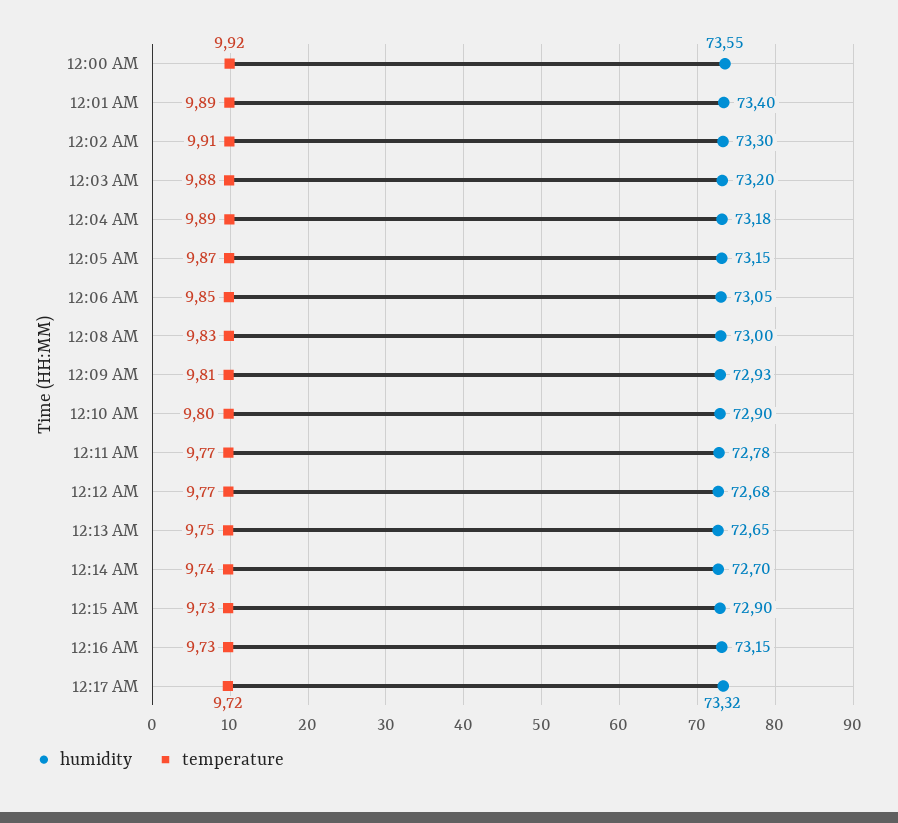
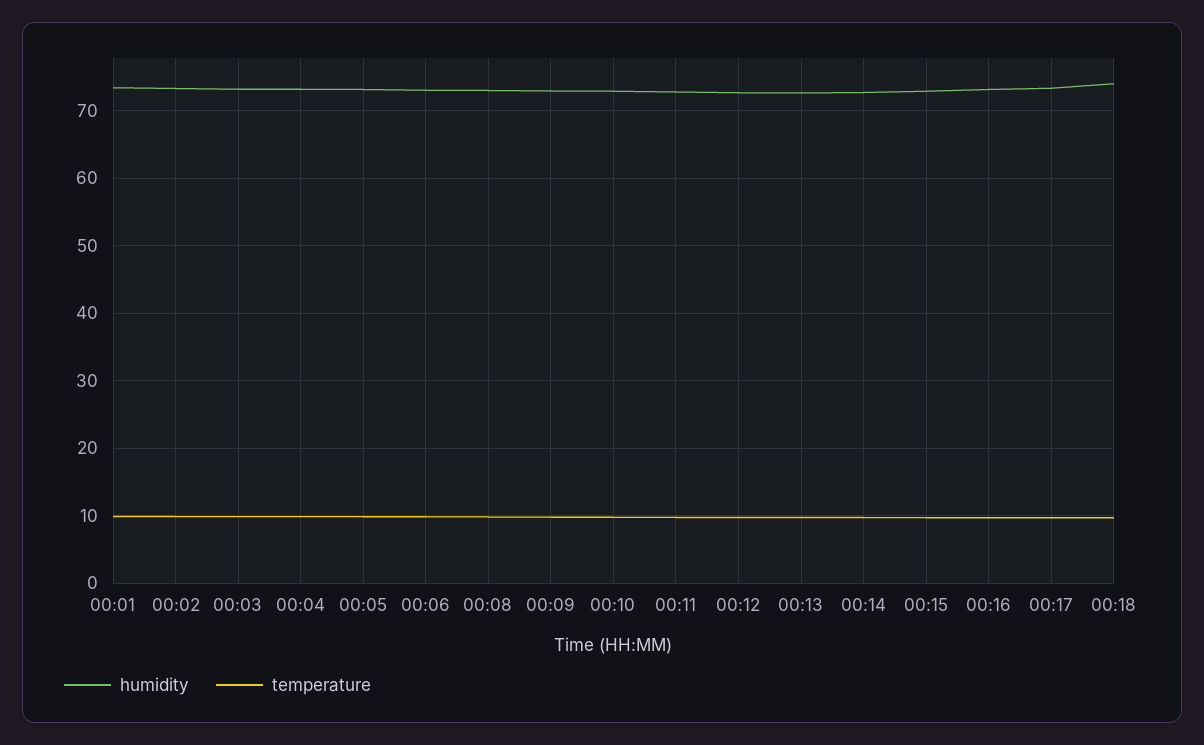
humidity, 12:00 AM: 73.55 -> none
temperature, 12:00 AM: 9.92 -> none
humidity, 00:18: none -> 74
temperature, 00:18: none -> 10

